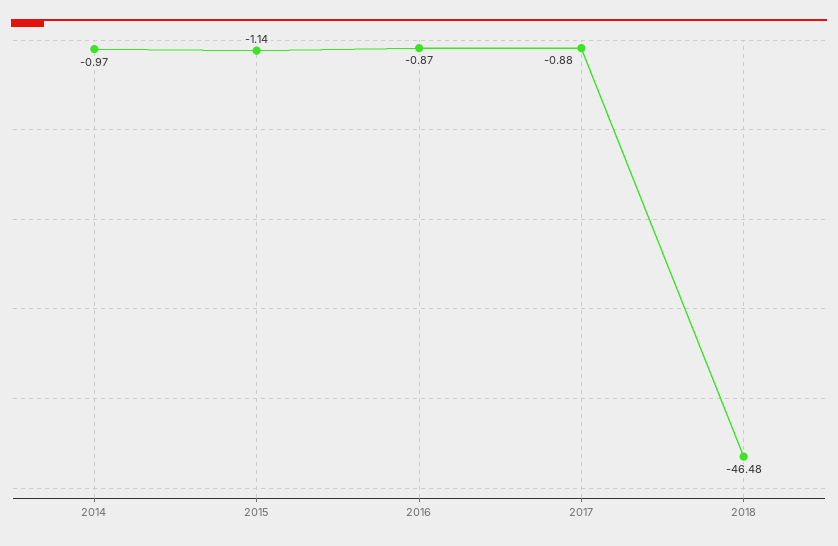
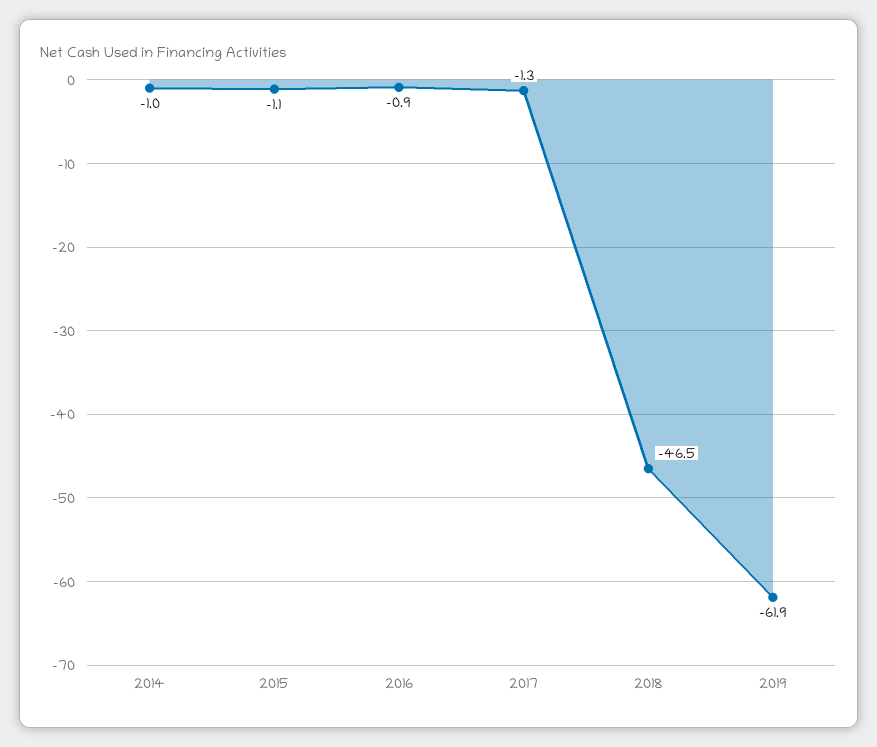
2017: -0.88 -> -1.3
2019: none -> -61.9

